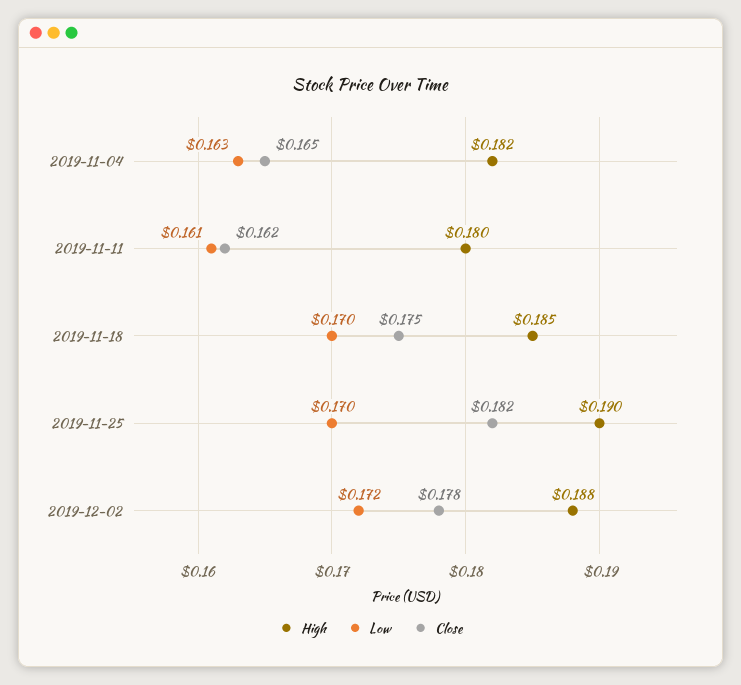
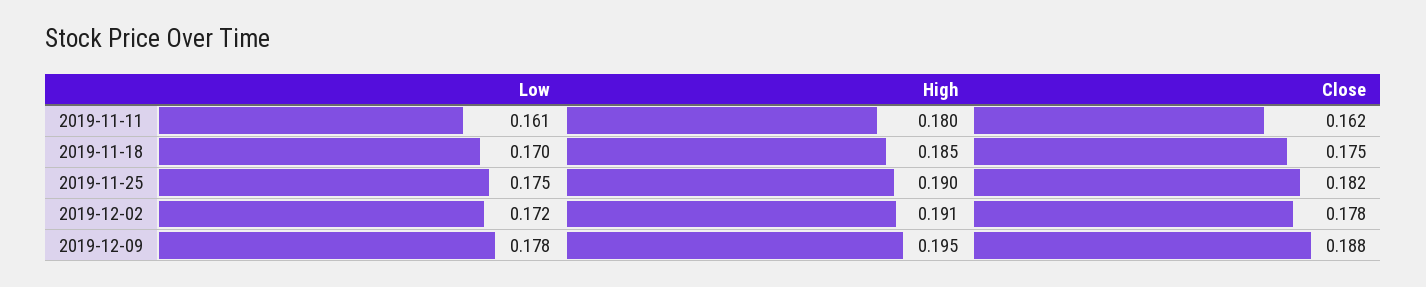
High, 2019-11-04: 0.182 -> none
Low, 2019-11-04: 0.163 -> none
Close, 2019-11-04: 0.165 -> none
Low, 2019-11-25: 0.17 -> 0.175
High, 2019-12-02: 0.188 -> 0.191
Low, 2019-12-09: none -> 0.178
High, 2019-12-09: none -> 0.195
Close, 2019-12-09: none -> 0.188

